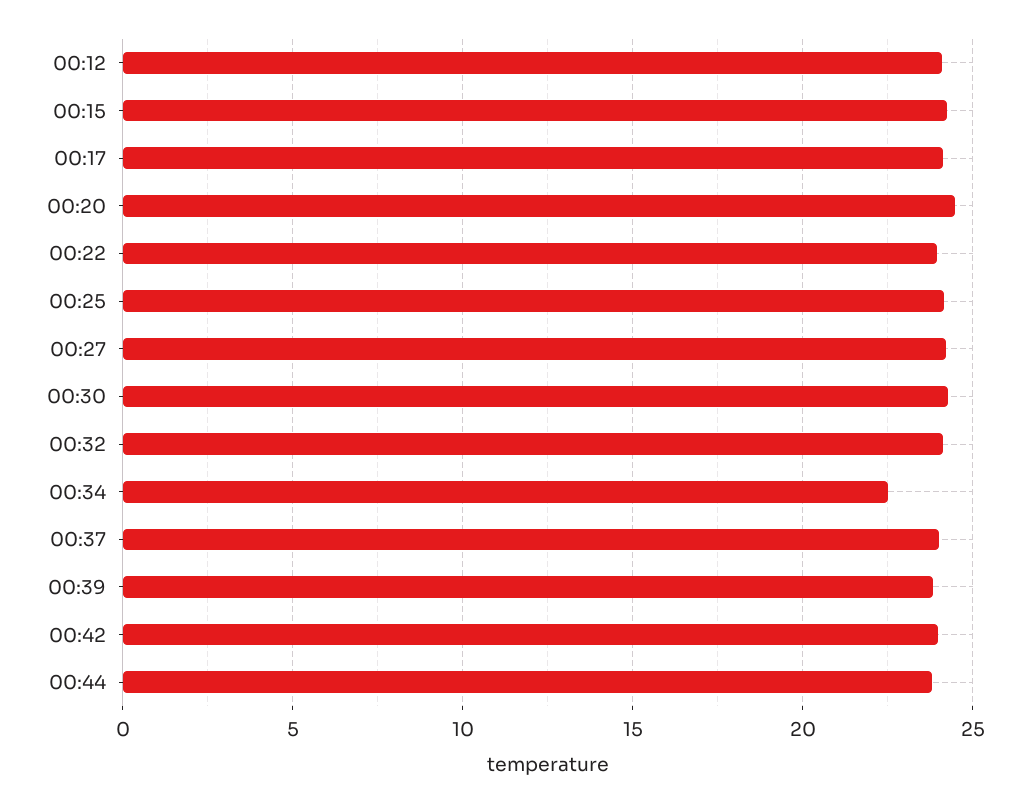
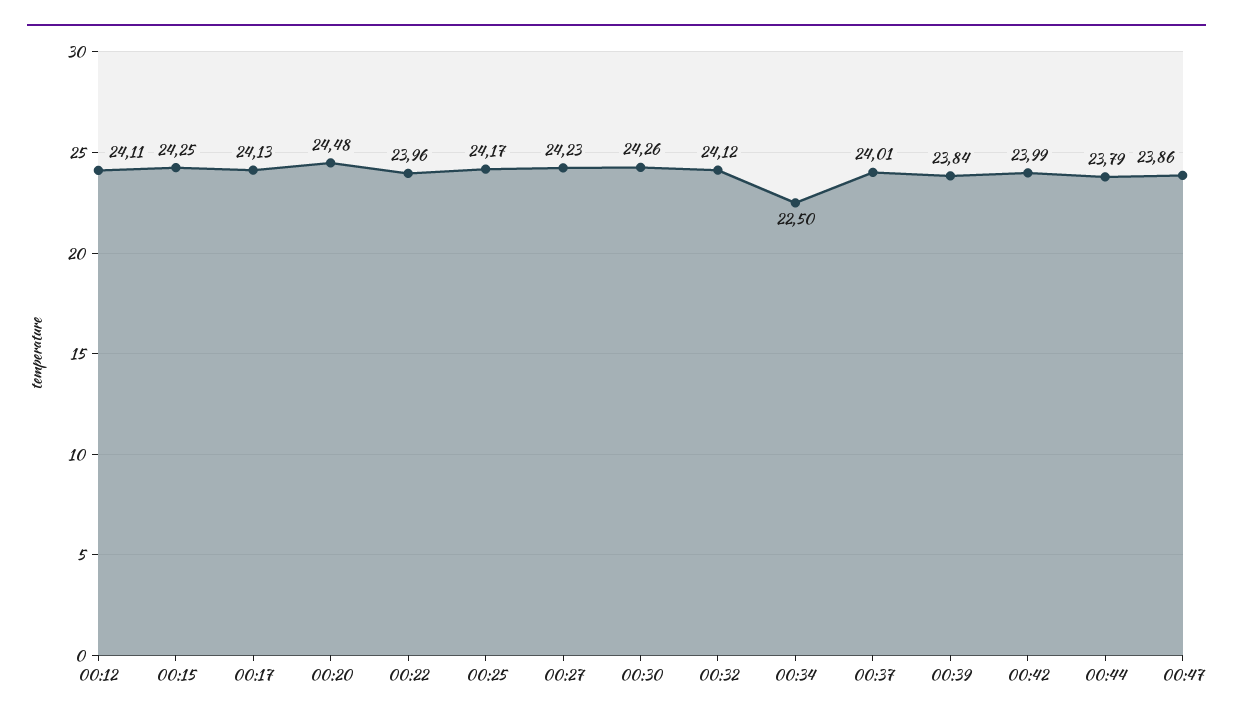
00:47: none -> 23.86

